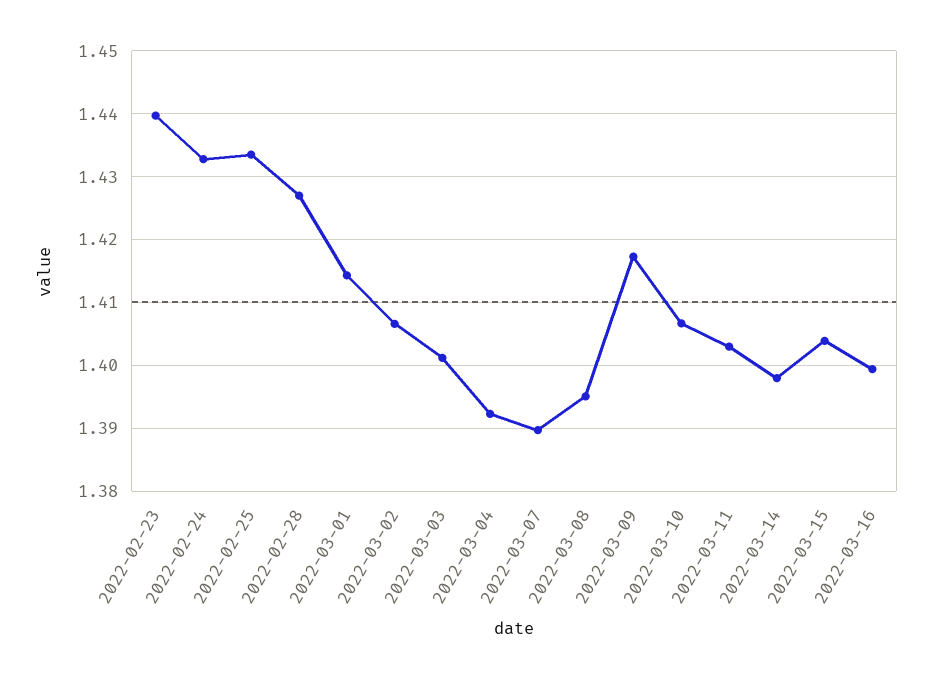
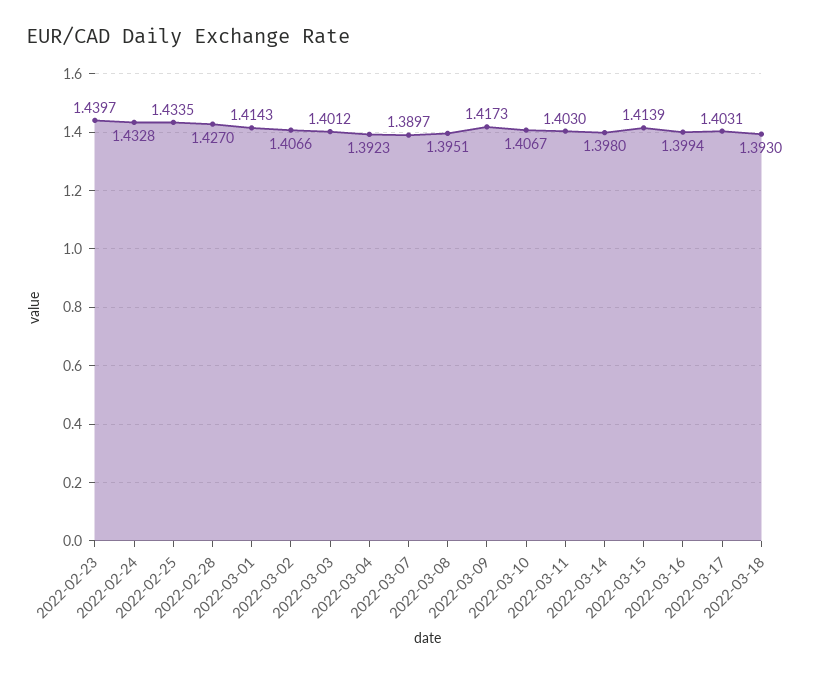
2022-03-15: 1.404 -> 1.4139
2022-03-17: none -> 1.4031
2022-03-18: none -> 1.393

